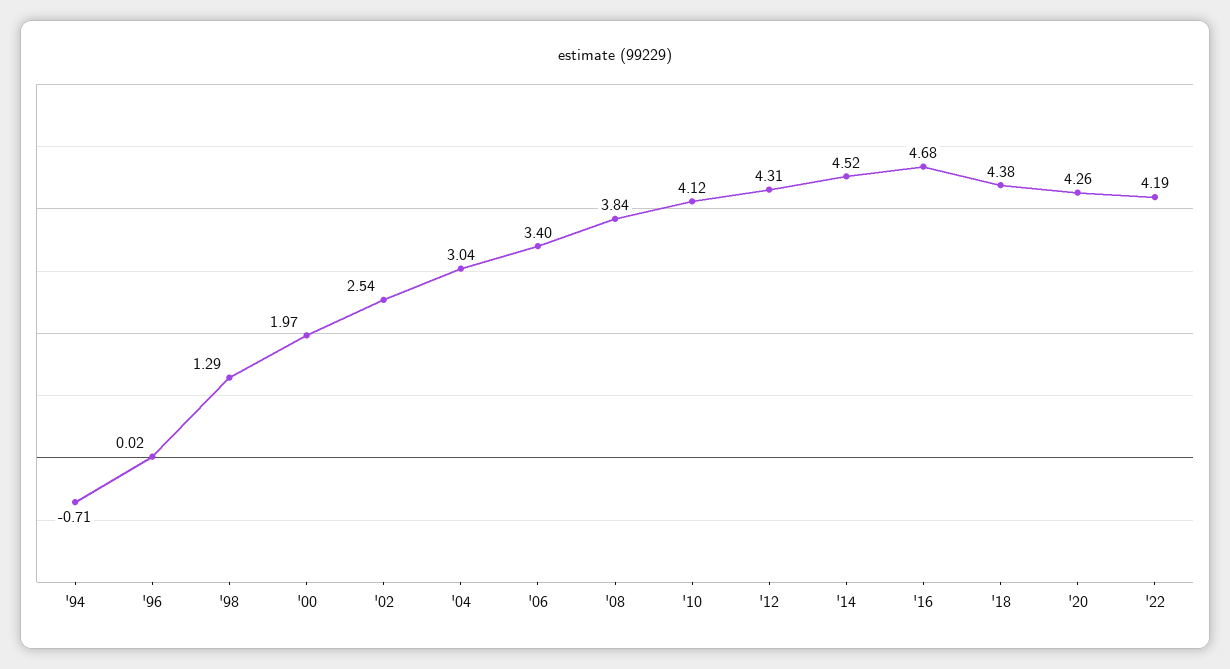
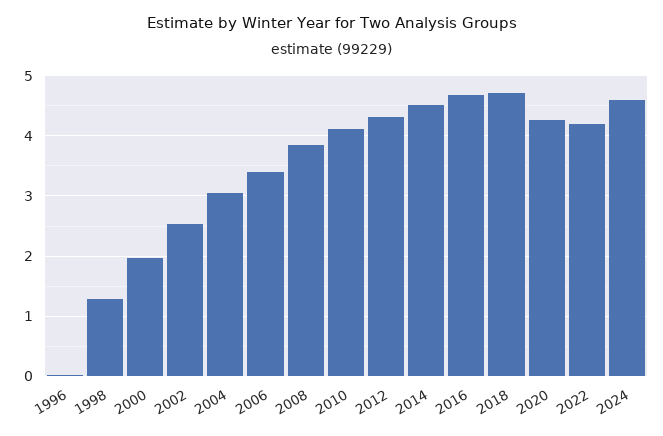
'94: -0.71 -> none
'18: 4.38 -> 4.7
2024: none -> 4.6

